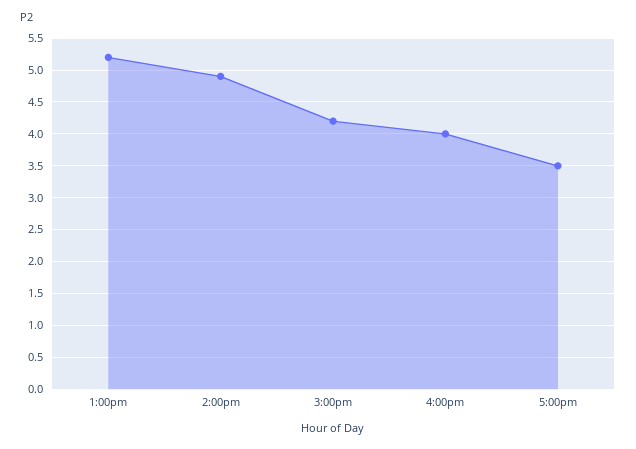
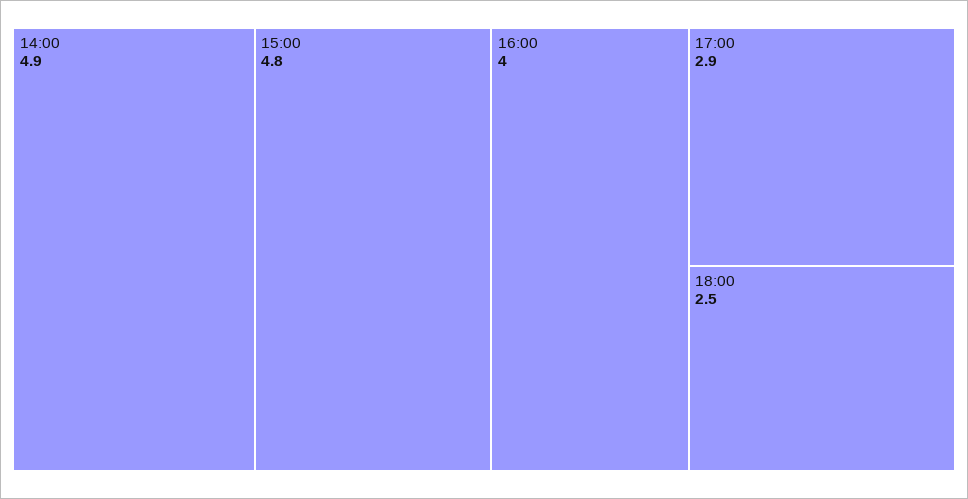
1:00pm: 5.2 -> none
3:00pm: 4.2 -> 4.8
5:00pm: 3.5 -> 2.9
18:00: none -> 2.5

